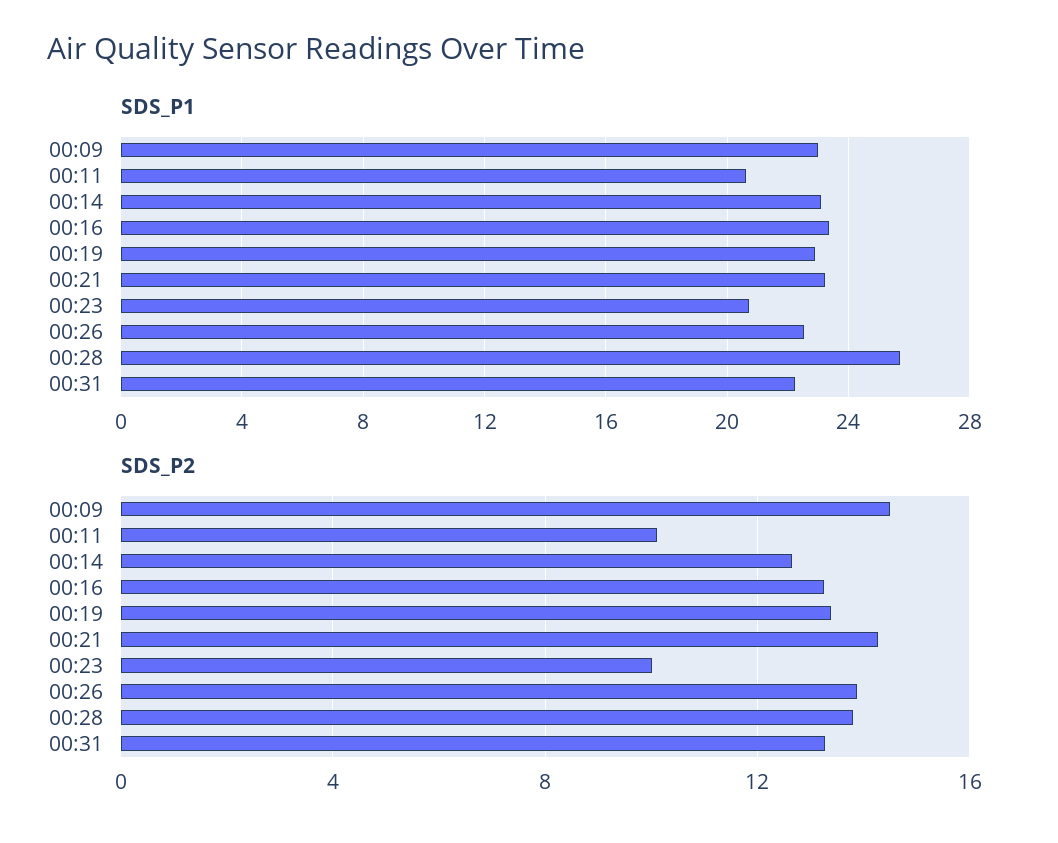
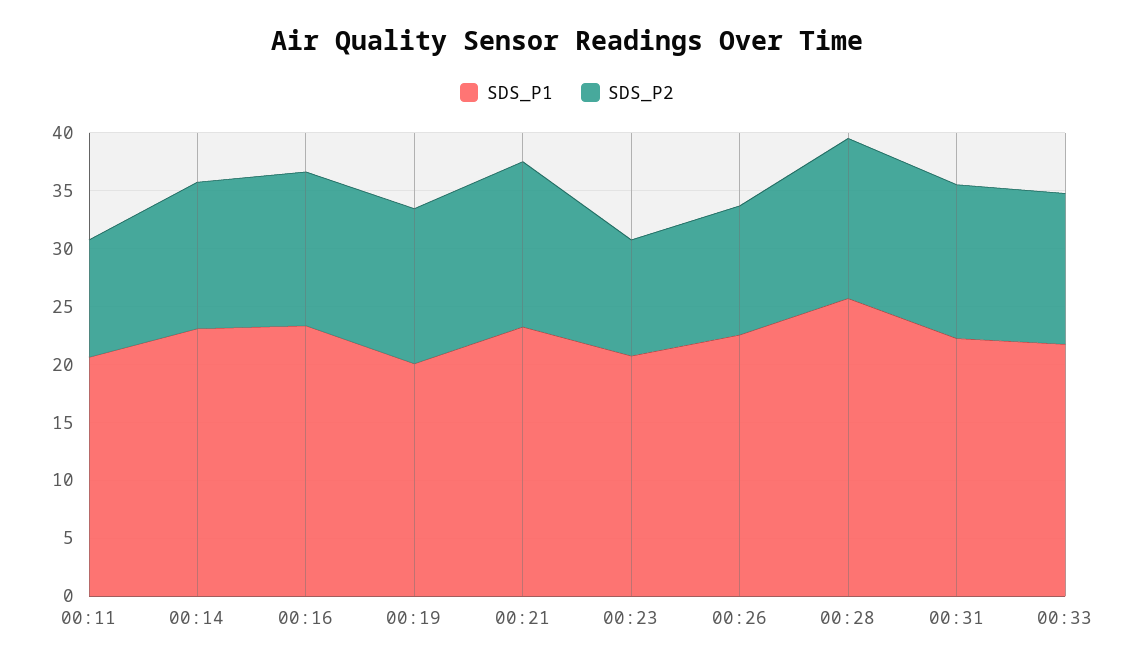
SDS_P1, 00:09: 23 -> none
SDS_P1, 00:19: 23 -> 20
SDS_P2, 00:09: 14.5 -> none
SDS_P2, 00:26: 14 -> 11
SDS_P1, 00:33: none -> 22
SDS_P2, 00:33: none -> 13

